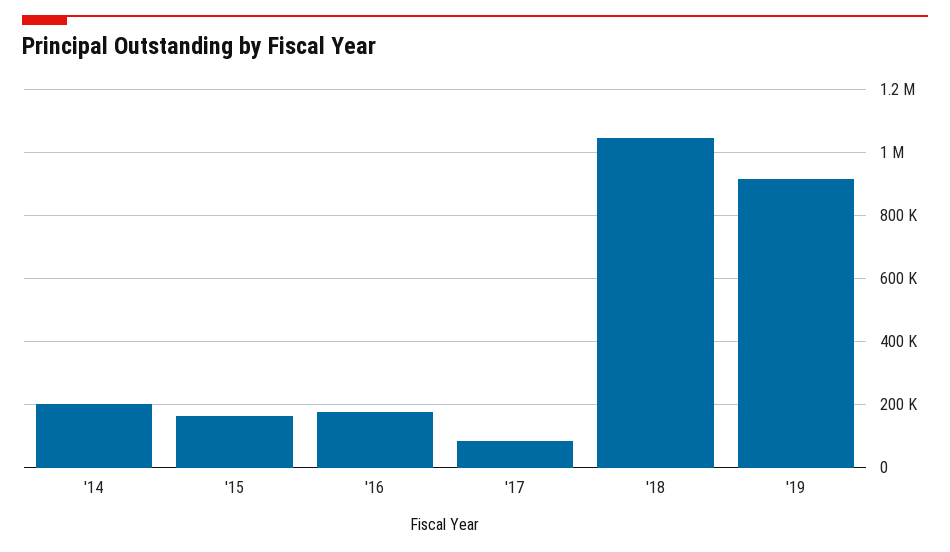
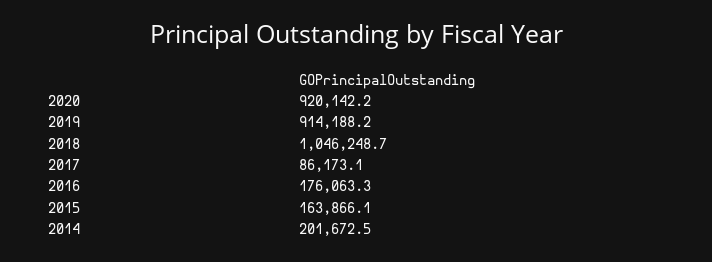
2020: none -> 920142.2

